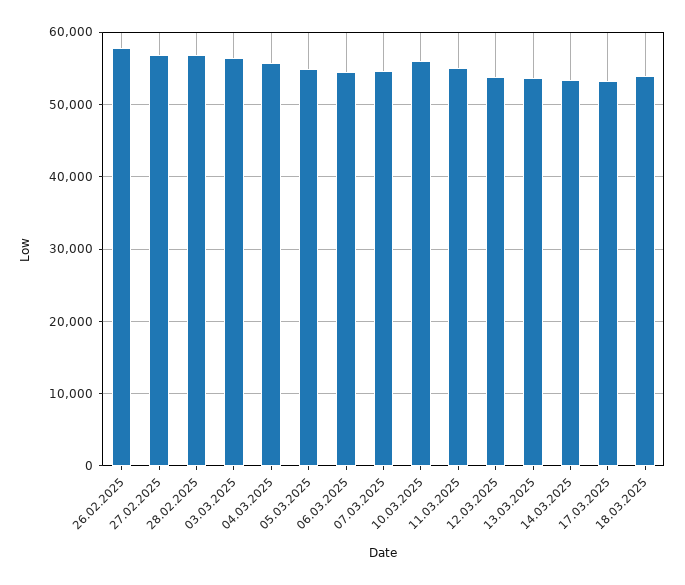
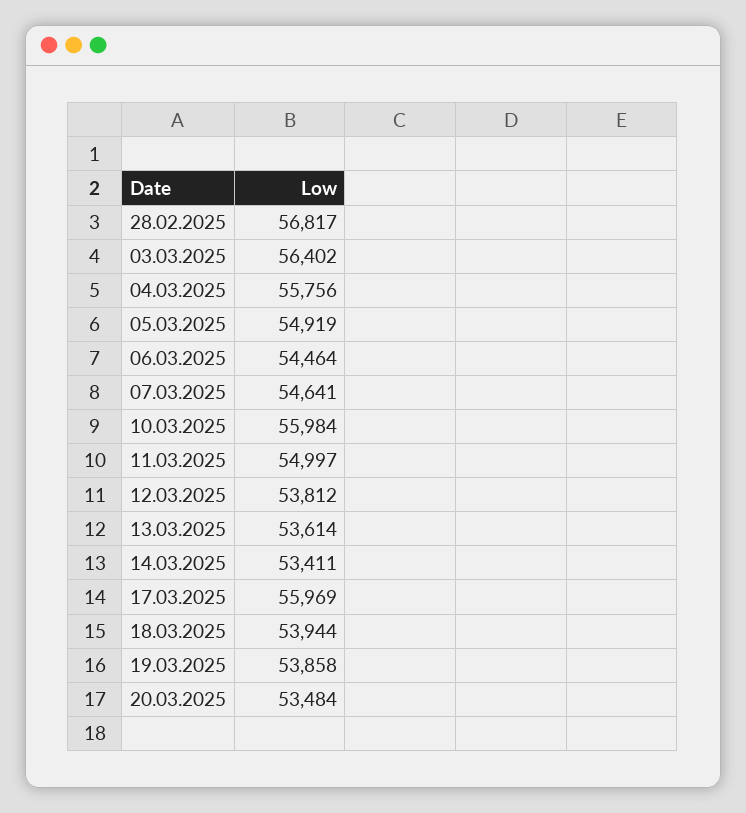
26.02.2025: 58000 -> none
27.02.2025: 57000 -> none
17.03.2025: 53000 -> 55969
19.03.2025: none -> 53858
20.03.2025: none -> 53484

